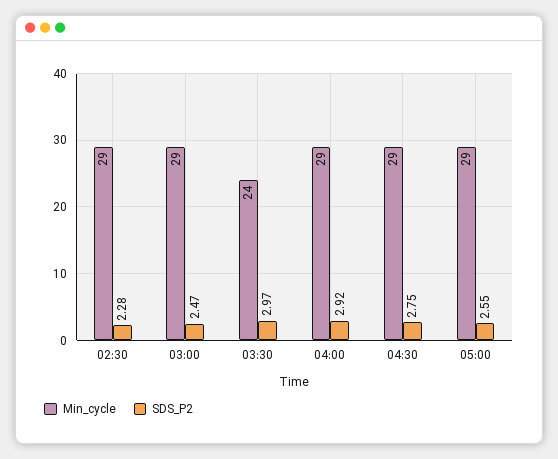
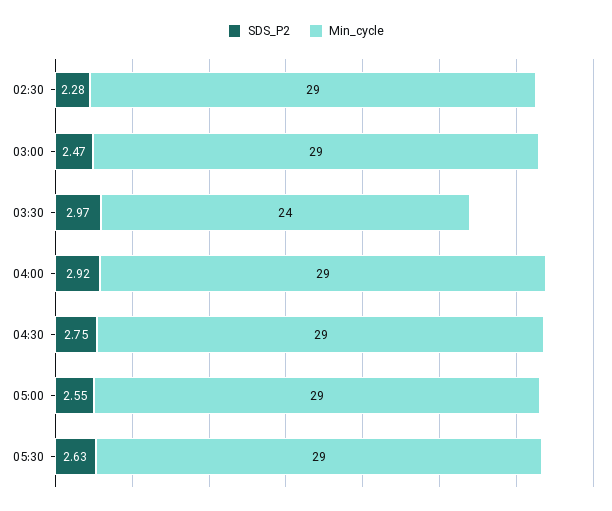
SDS_P2, 05:30: none -> 2.63
Min_cycle, 05:30: none -> 29

